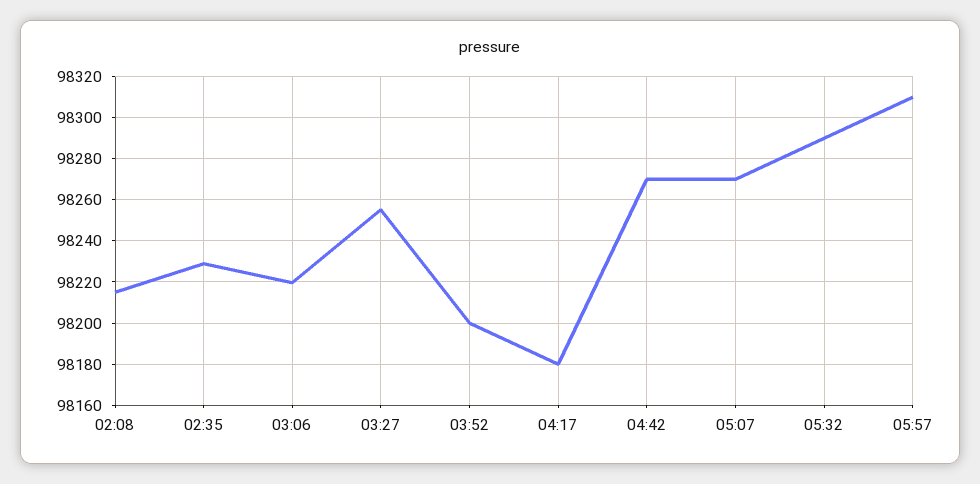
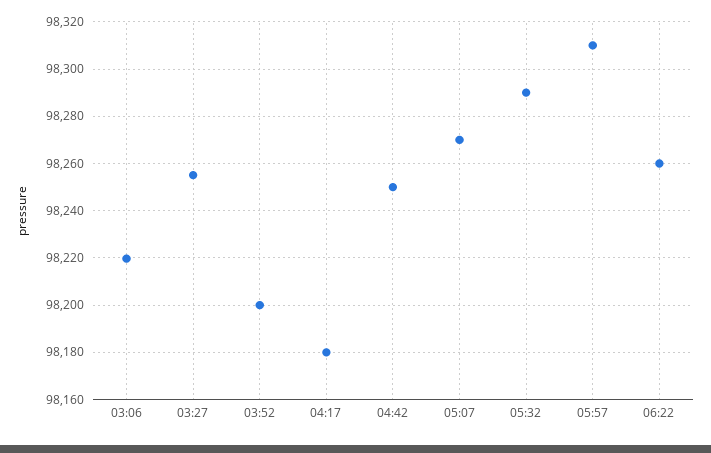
02:08: 98215 -> none
02:35: 98230 -> none
04:42: 98270 -> 98250
06:22: none -> 98260

